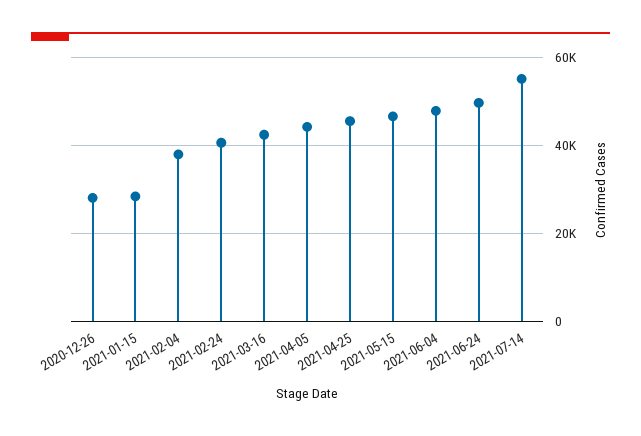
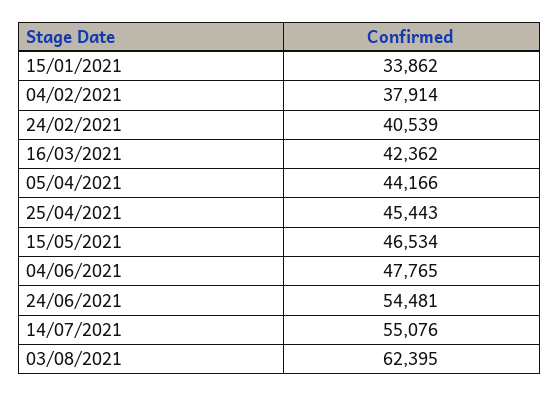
2020-12-26: 28000 -> none
2021-01-15: 28000 -> 33862
2021-06-24: 50000 -> 54481
03/08/2021: none -> 62395

